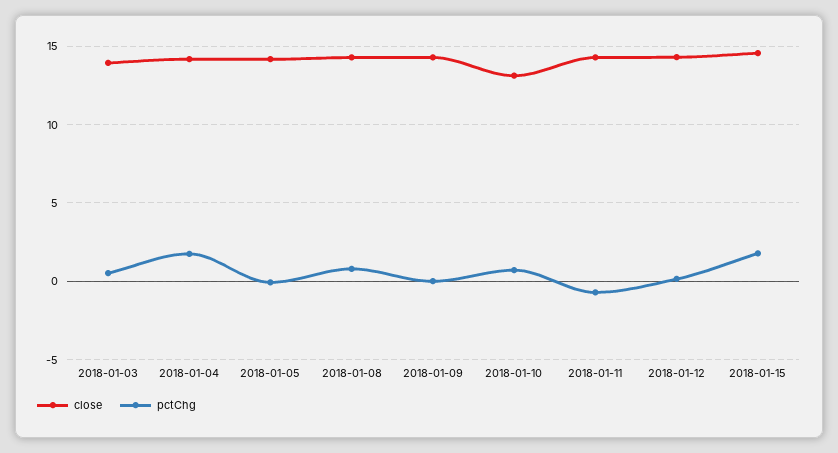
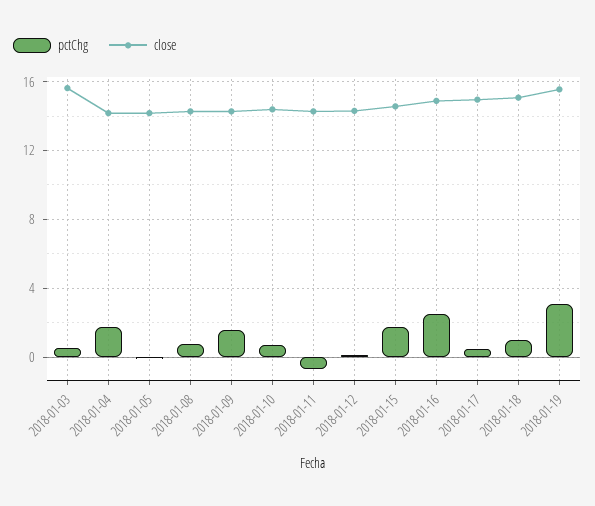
close, 2018-01-03: 14 -> 15.5
pctChg, 2018-01-09: 0 -> 1.5
close, 2018-01-10: 13 -> 14.5
pctChg, 2018-01-16: none -> 2.5
close, 2018-01-16: none -> 15
pctChg, 2018-01-17: none -> 0.5
close, 2018-01-17: none -> 15
pctChg, 2018-01-18: none -> 1
close, 2018-01-18: none -> 15
pctChg, 2018-01-19: none -> 3
close, 2018-01-19: none -> 15.5

